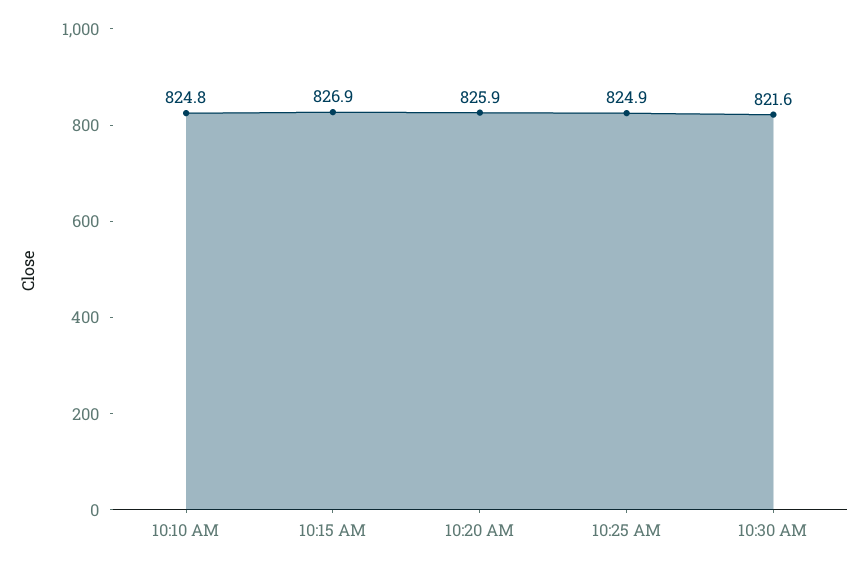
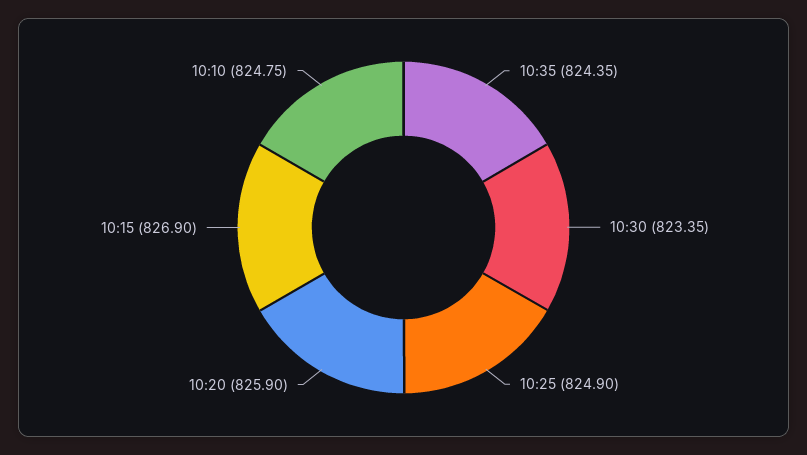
10:30 AM: 821.6 -> 823.35
10:35: none -> 824.35

